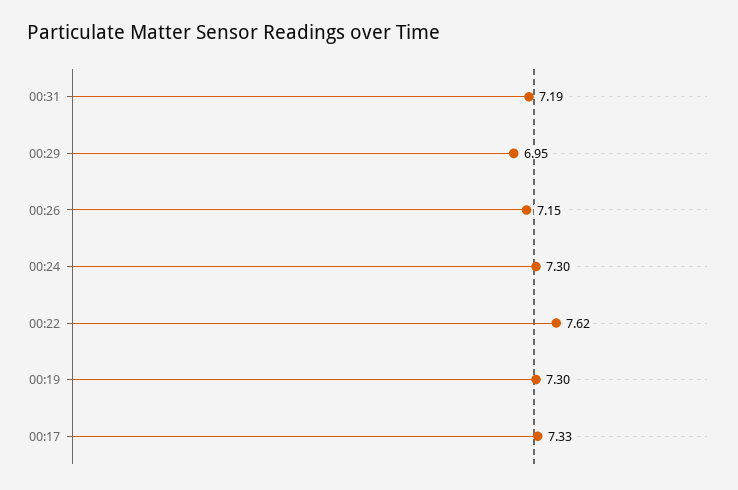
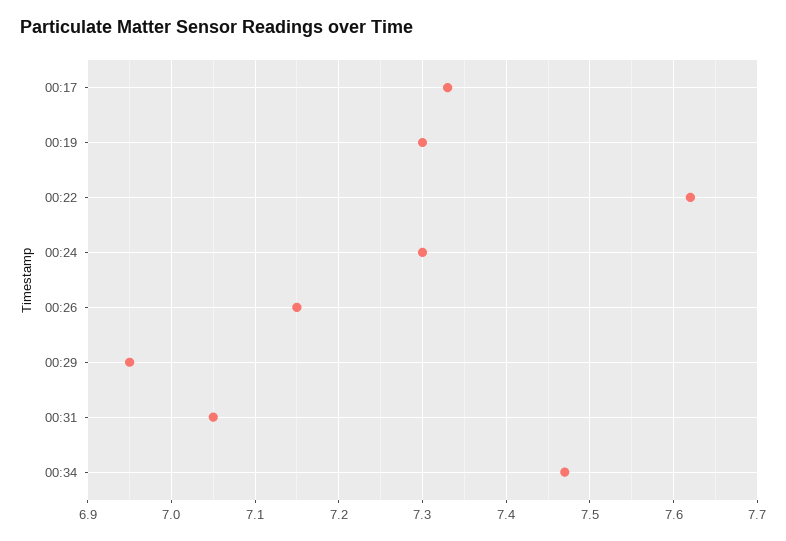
00:31: 7.19 -> 7.05
00:34: none -> 7.47

